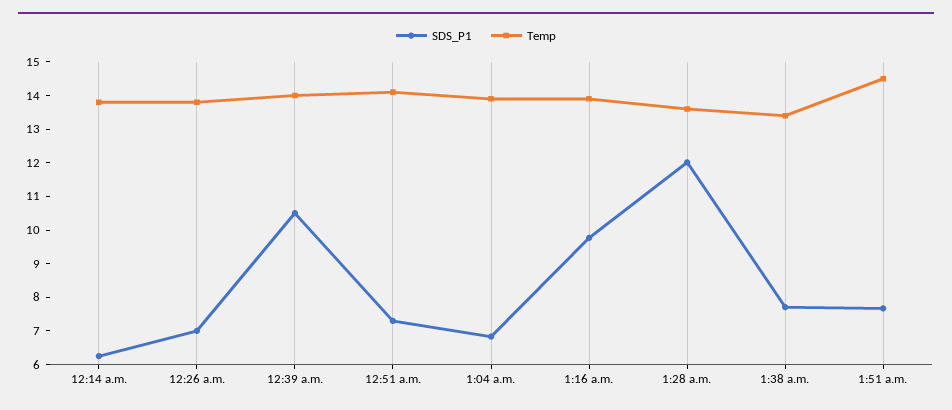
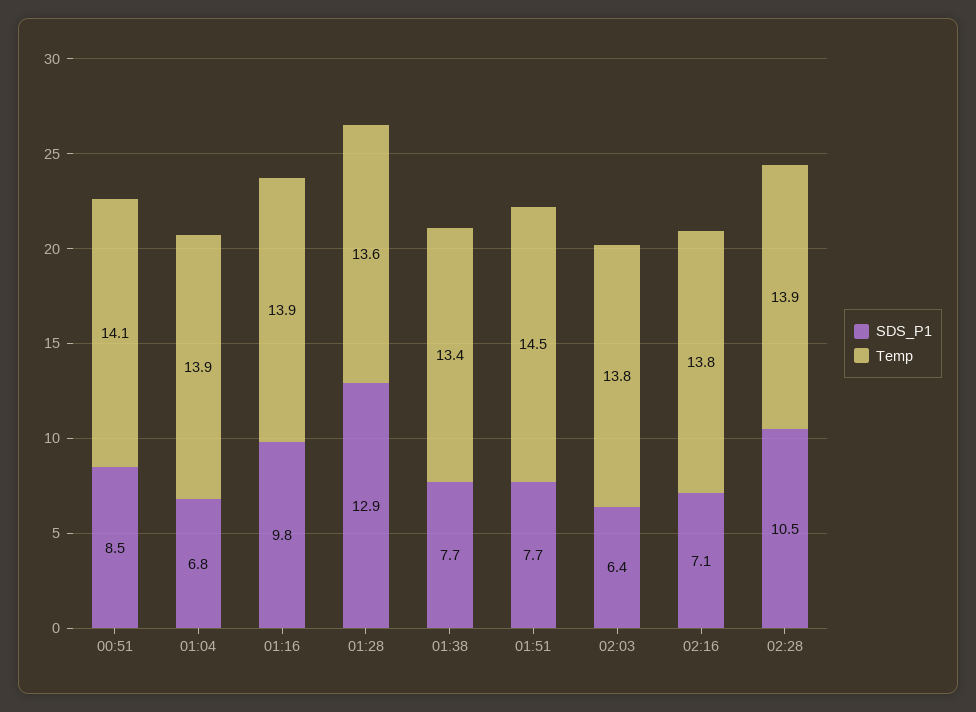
SDS_P1, 12:14 a.m.: 6.25 -> none
Temp, 12:14 a.m.: 13.75 -> none
SDS_P1, 12:26 a.m.: 7 -> none
Temp, 12:26 a.m.: 13.75 -> none
SDS_P1, 12:39 a.m.: 10.5 -> none
Temp, 12:39 a.m.: 14 -> none
SDS_P1, 12:51 a.m.: 7.25 -> 8.5
SDS_P1, 1:28 a.m.: 12 -> 12.9
SDS_P1, 02:03: none -> 6.4
Temp, 02:03: none -> 13.8
SDS_P1, 02:16: none -> 7.1
Temp, 02:16: none -> 13.8
SDS_P1, 02:28: none -> 10.5
Temp, 02:28: none -> 13.9

